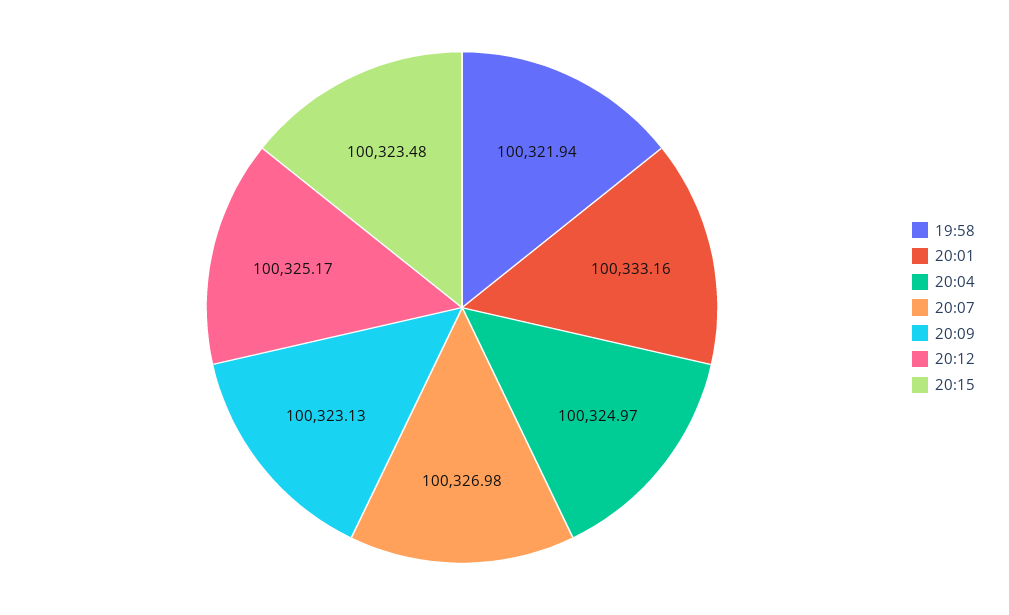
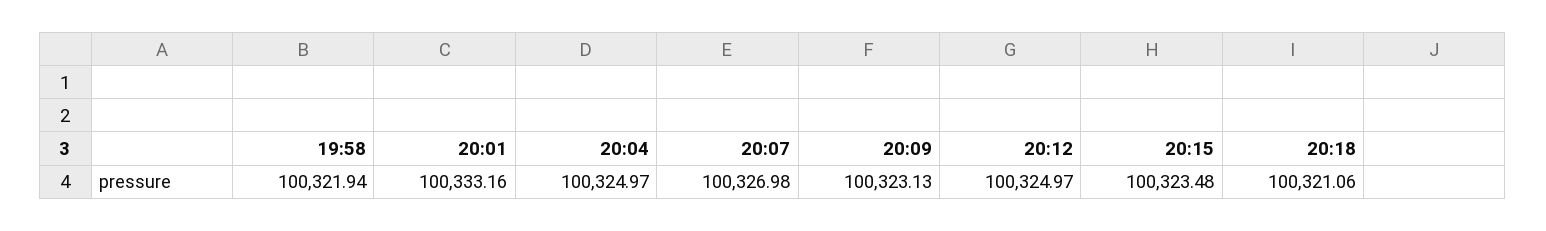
20:12: 100325.17 -> 100324.97
20:18: none -> 100321.06

